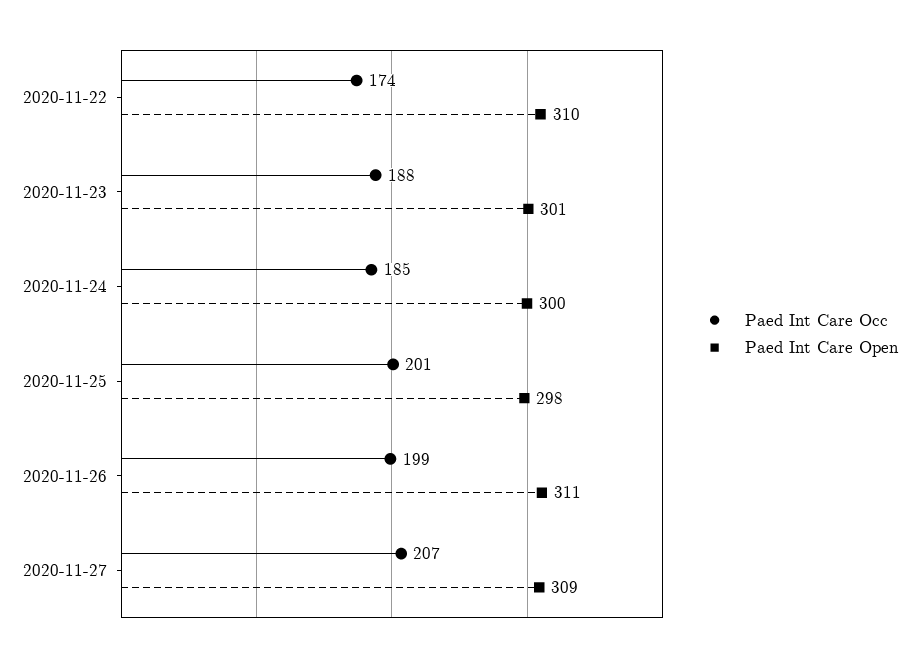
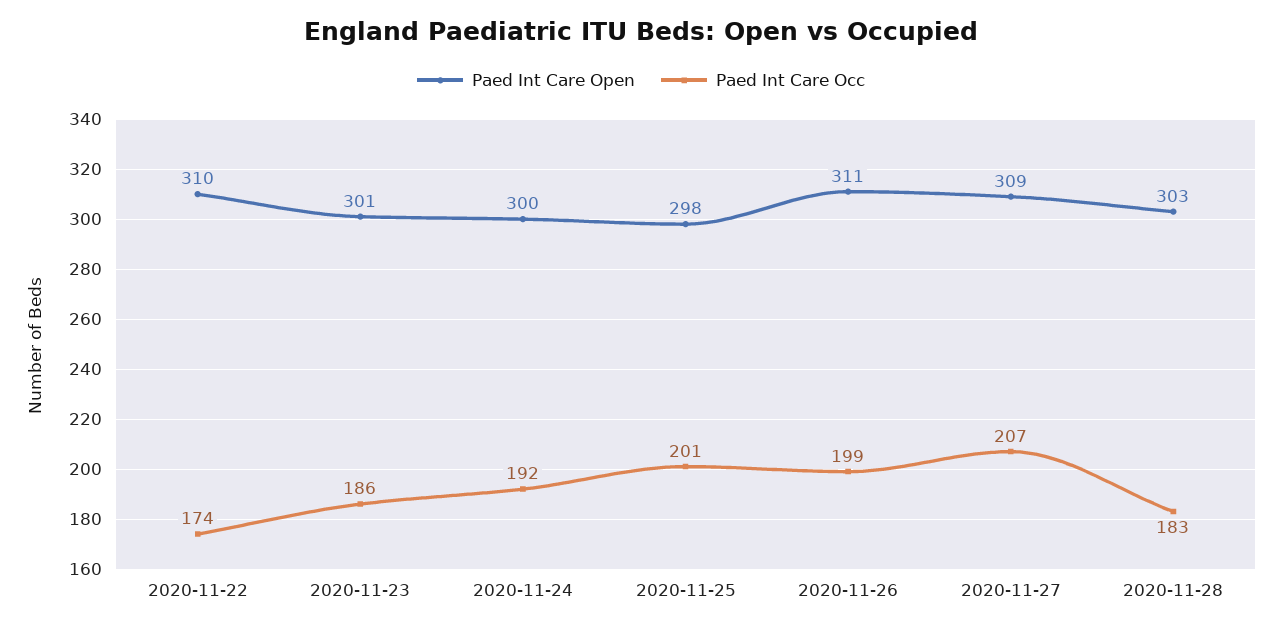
Paed Int Care Occ, 2020-11-23: 188 -> 186
Paed Int Care Occ, 2020-11-24: 185 -> 192
Paed Int Care Open, 2020-11-28: none -> 303
Paed Int Care Occ, 2020-11-28: none -> 183

